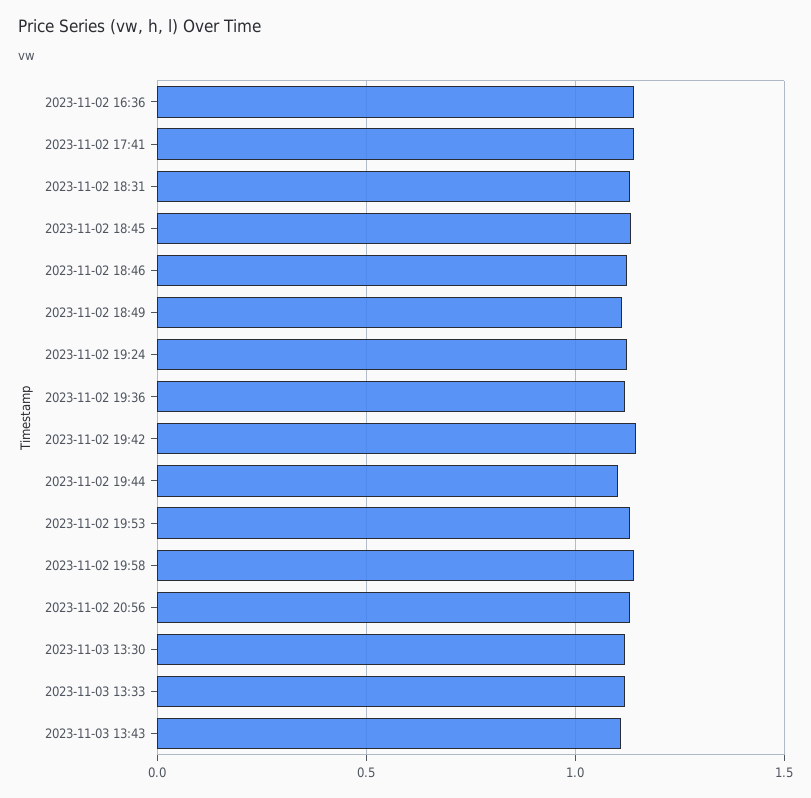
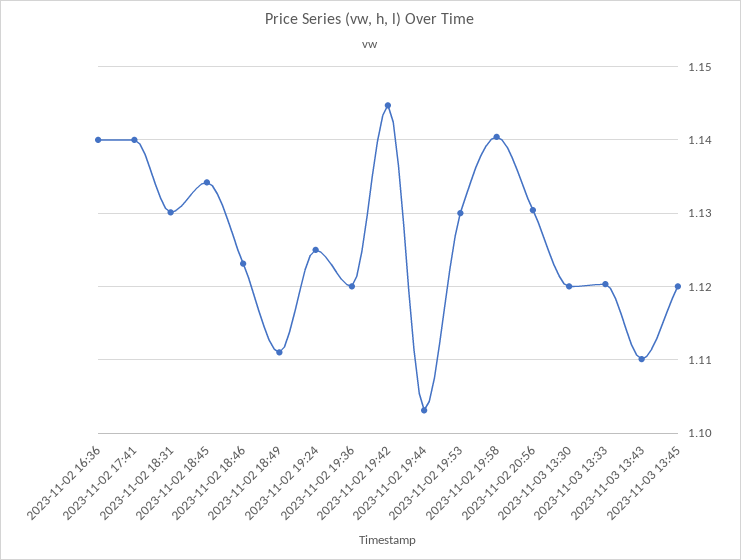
2023-11-03 13:45: none -> 1.12

